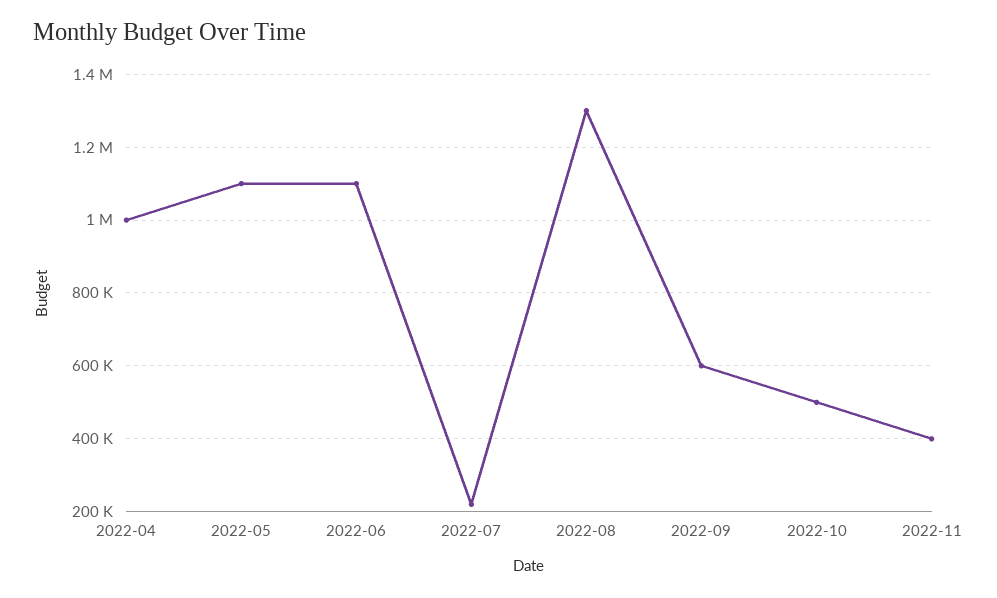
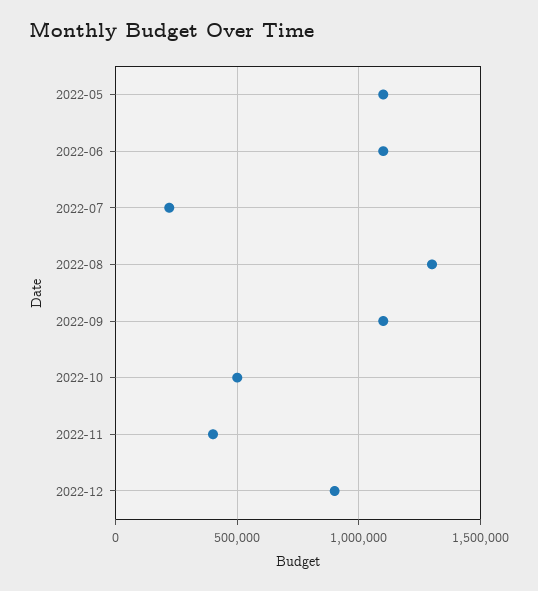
2022-04: 1000000 -> none
2022-09: 600000 -> 1100000
2022-12: none -> 900000

